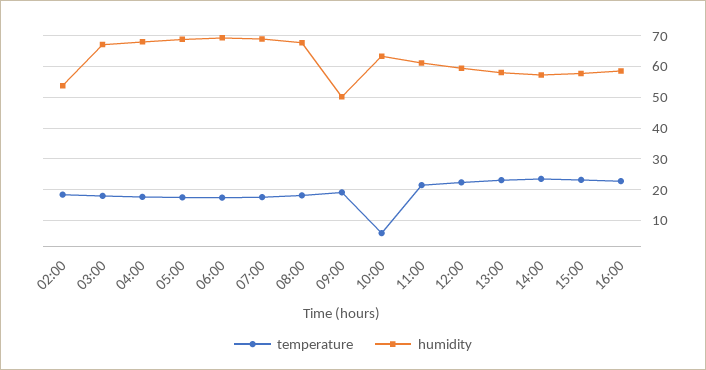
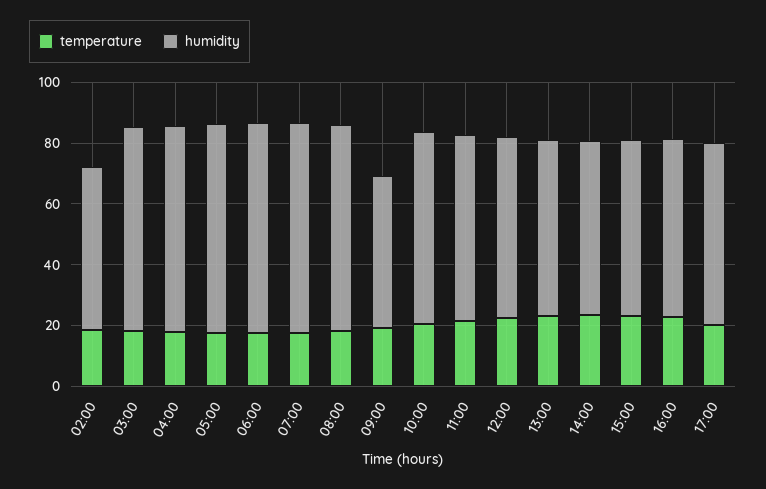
temperature, 10:00: 6 -> 20
temperature, 17:00: none -> 20
humidity, 17:00: none -> 60

